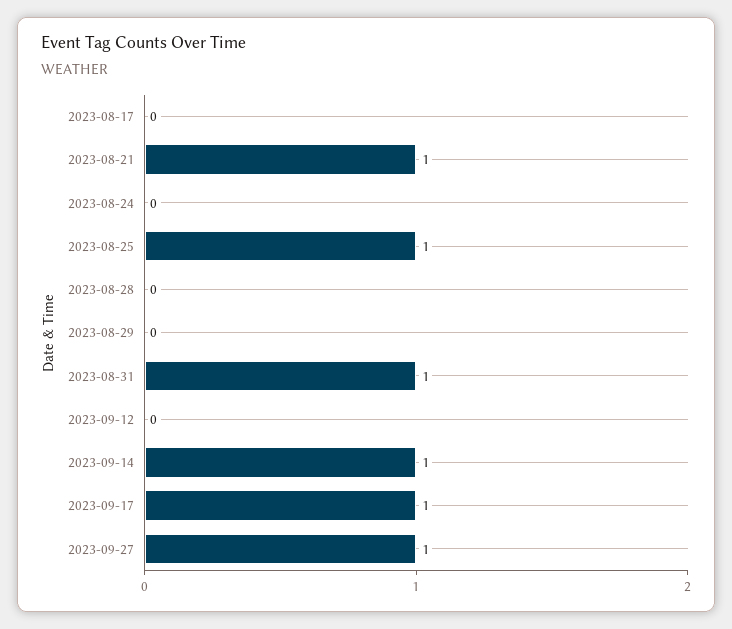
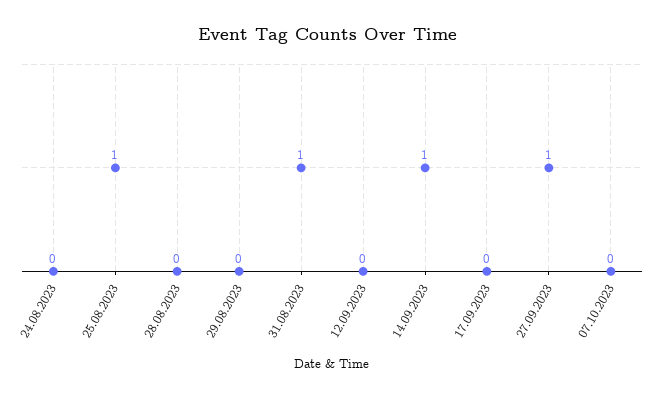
2023-08-17: 0 -> none
2023-08-21: 1 -> none
2023-09-17: 1 -> 0
07.10.2023: none -> 0

